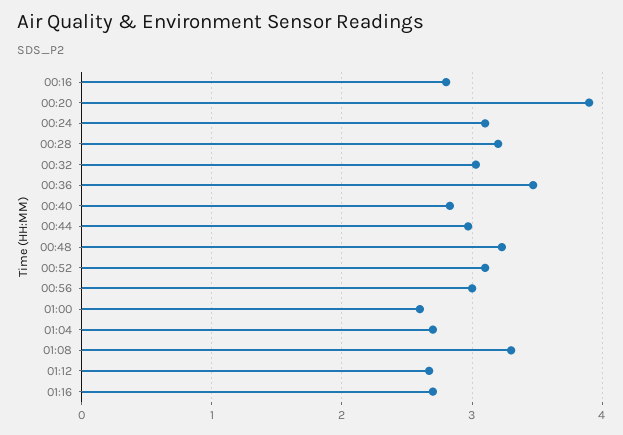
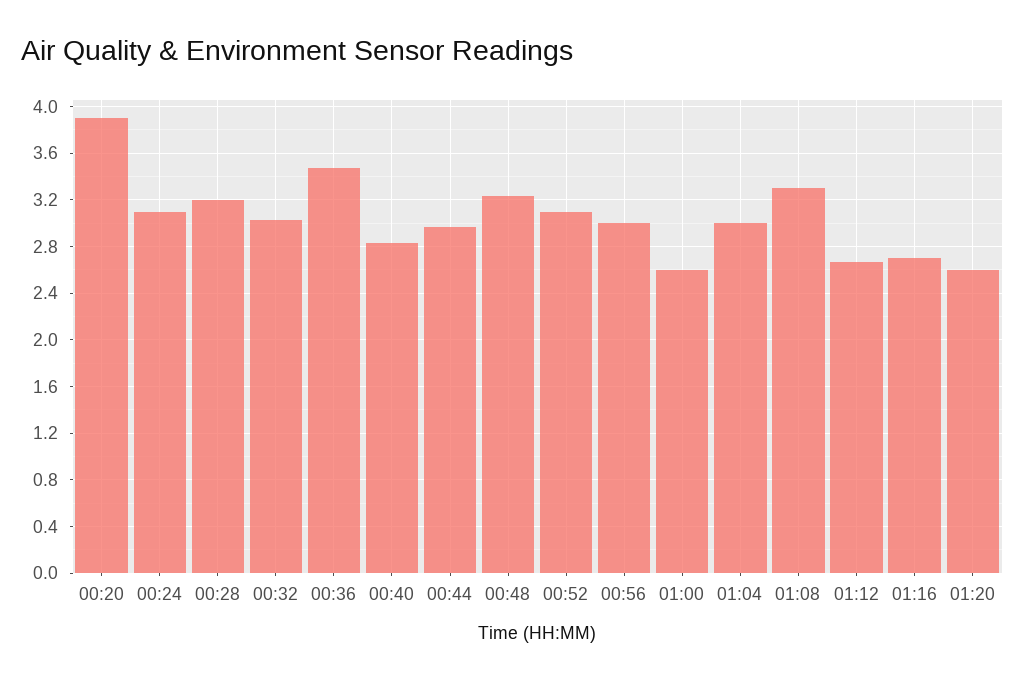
00:16: 2.8 -> none
01:04: 2.7 -> 3
01:20: none -> 2.6

